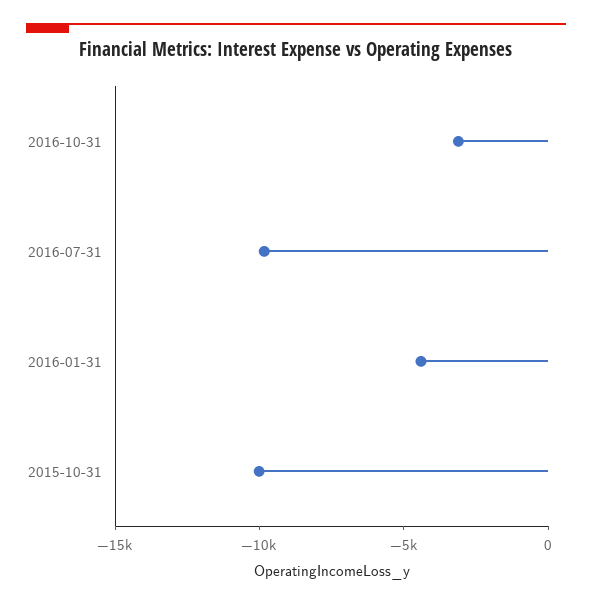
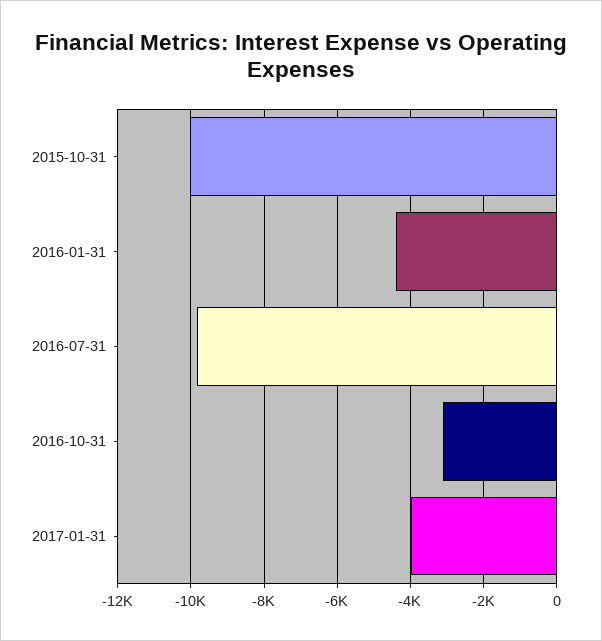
2017-01-31: none -> -4000

